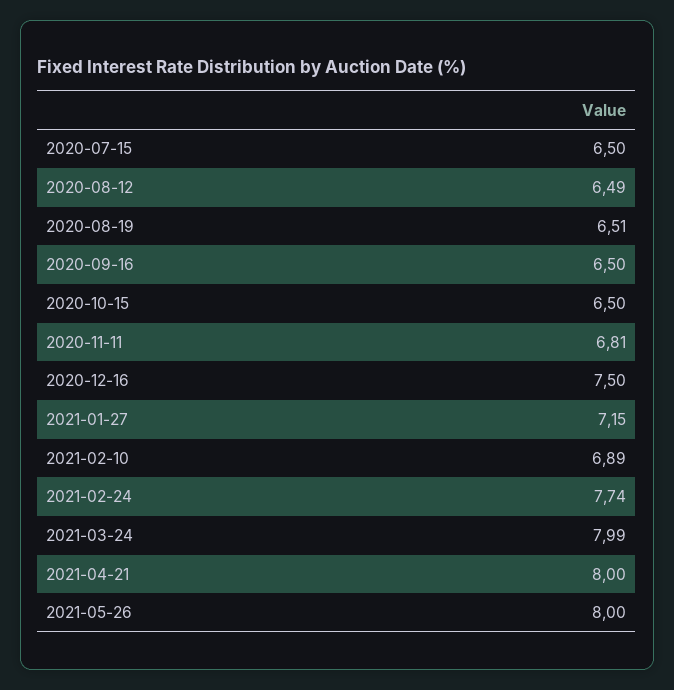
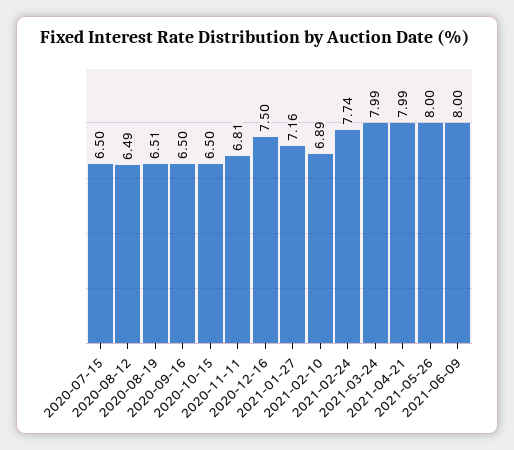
2021-01-27: 7.15 -> 7.16
2021-04-21: 8 -> 7.99
2021-06-09: none -> 8

